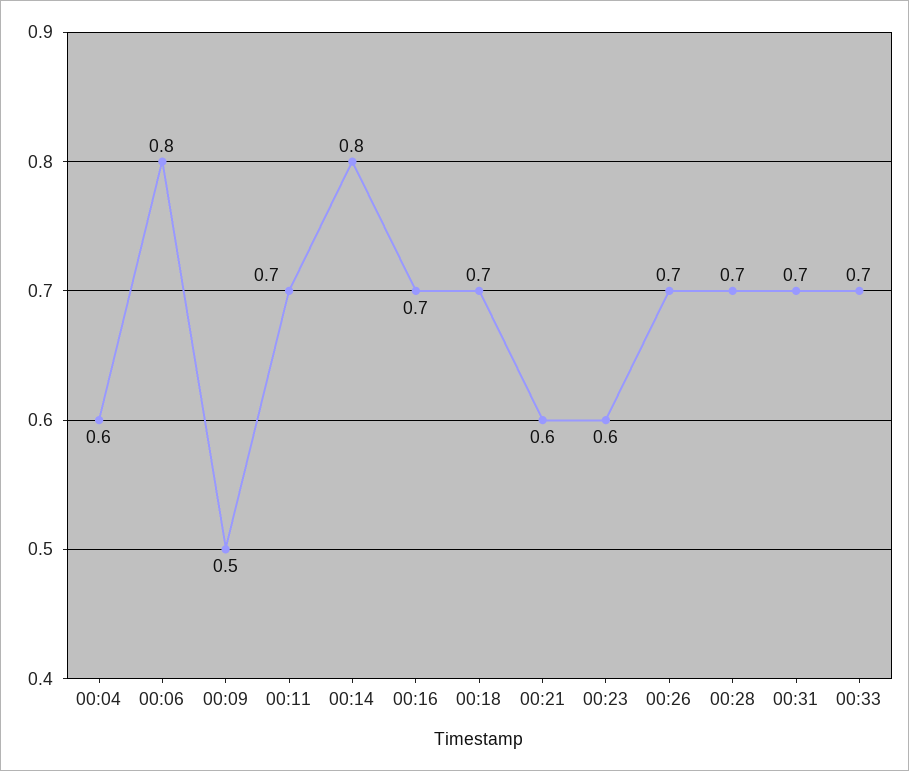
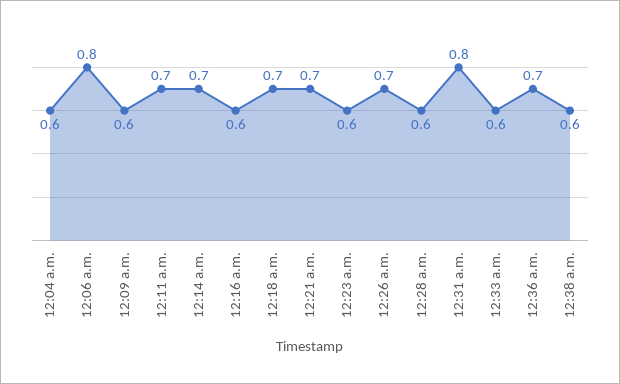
00:09: 0.5 -> 0.6
00:14: 0.8 -> 0.7
00:16: 0.7 -> 0.6
00:21: 0.6 -> 0.7
00:28: 0.7 -> 0.6
00:31: 0.7 -> 0.8
00:33: 0.7 -> 0.6
12:36 a.m.: none -> 0.7
12:38 a.m.: none -> 0.6

